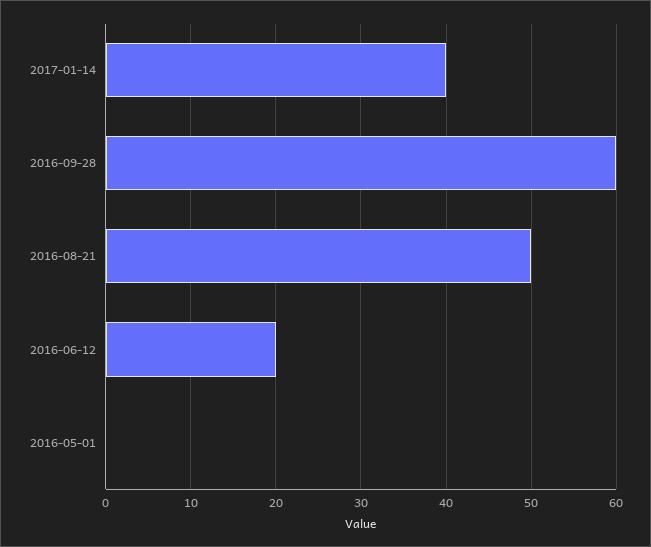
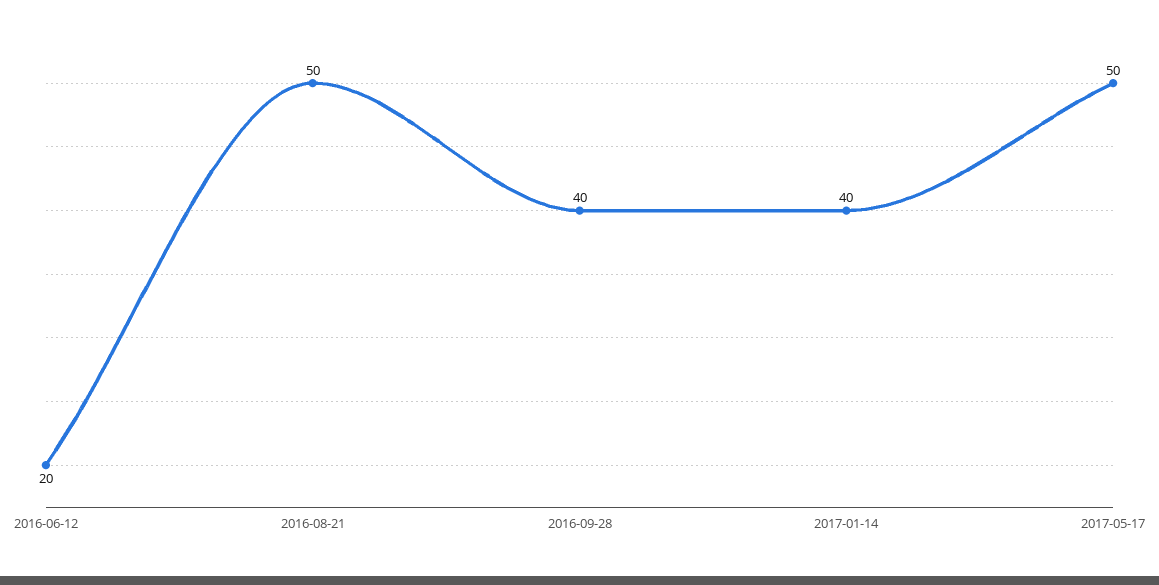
2016-09-28: 60 -> 40
2016-05-01: 0 -> none
2017-05-17: none -> 50

